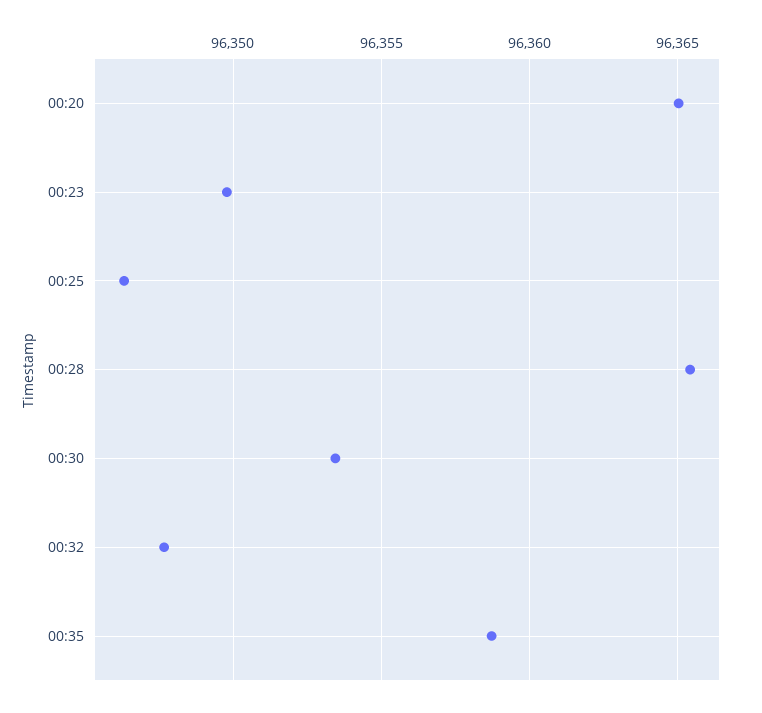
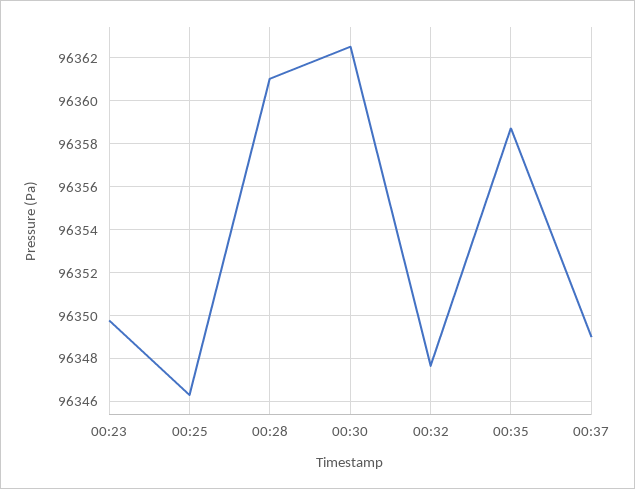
00:20: 96365 -> none
00:28: 96365.5 -> 96361
00:30: 96353.5 -> 96362.5
00:37: none -> 96349

